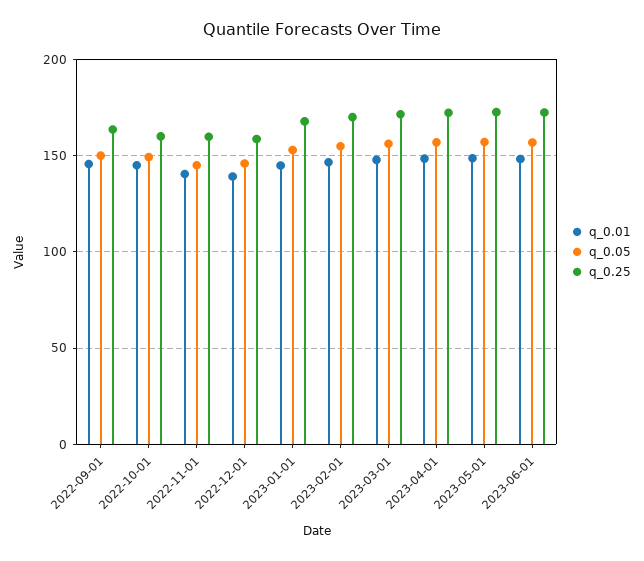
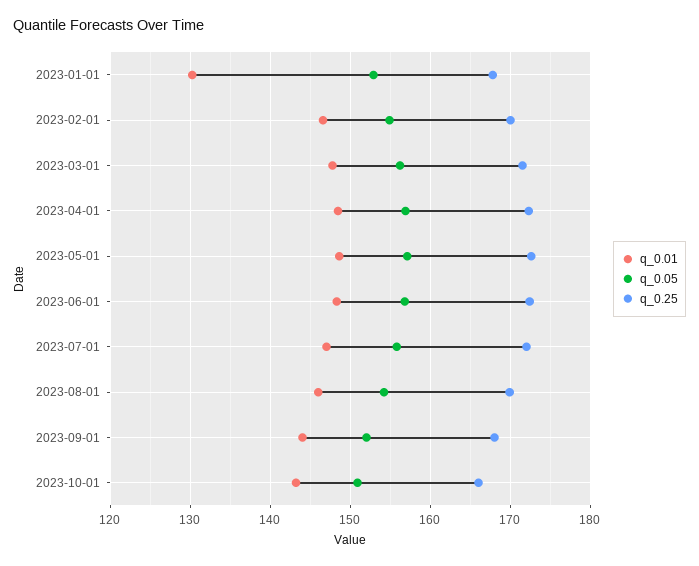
q_0.01, 2022-09-01: 145 -> none
q_0.05, 2022-09-01: 150 -> none
q_0.25, 2022-09-01: 165 -> none
q_0.01, 2022-10-01: 145 -> none
q_0.05, 2022-10-01: 150 -> none
q_0.25, 2022-10-01: 160 -> none
q_0.01, 2022-11-01: 140 -> none
q_0.05, 2022-11-01: 145 -> none
q_0.25, 2022-11-01: 160 -> none
q_0.01, 2022-12-01: 140 -> none
q_0.05, 2022-12-01: 145 -> none
q_0.25, 2022-12-01: 160 -> none
q_0.01, 2023-01-01: 145 -> 130
q_0.01, 2023-07-01: none -> 147
q_0.05, 2023-07-01: none -> 156
q_0.25, 2023-07-01: none -> 172
q_0.01, 2023-08-01: none -> 146
q_0.05, 2023-08-01: none -> 154
q_0.25, 2023-08-01: none -> 170
q_0.01, 2023-09-01: none -> 144
q_0.05, 2023-09-01: none -> 152
q_0.25, 2023-09-01: none -> 168
q_0.01, 2023-10-01: none -> 143
q_0.05, 2023-10-01: none -> 151
q_0.25, 2023-10-01: none -> 166

